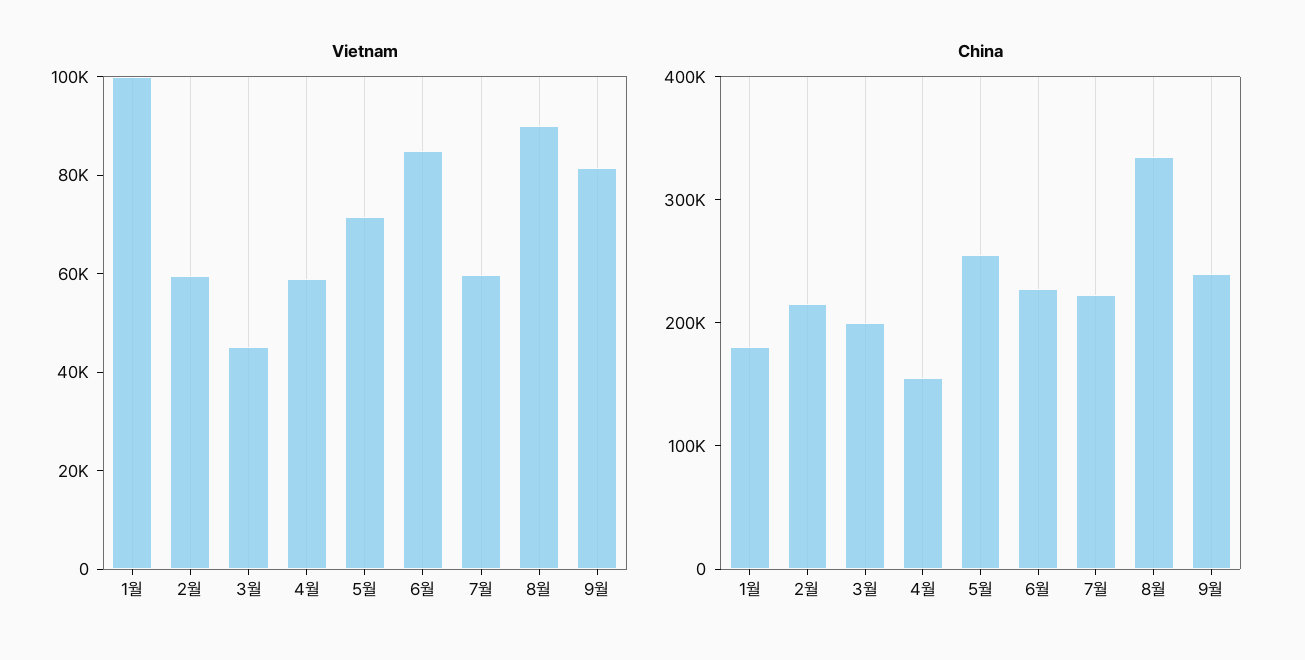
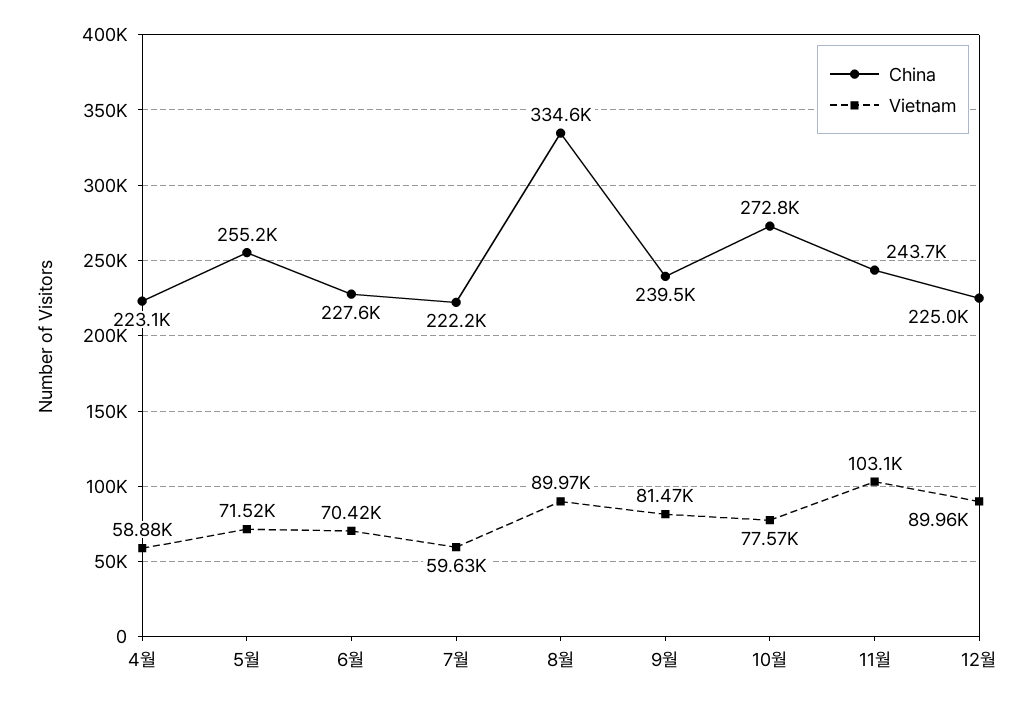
Vietnam, 1월: 100000 -> none
Vietnam, 2월: 60000 -> none
Vietnam, 3월: 45000 -> none
Vietnam, 6월: 85000 -> 70420
China, 1월: 180000 -> none
China, 2월: 220000 -> none
China, 3월: 200000 -> none
China, 4월: 160000 -> 223100
China, 10월: none -> 272800
Vietnam, 10월: none -> 77570
China, 11월: none -> 243700
Vietnam, 11월: none -> 103100
China, 12월: none -> 225000
Vietnam, 12월: none -> 89960

